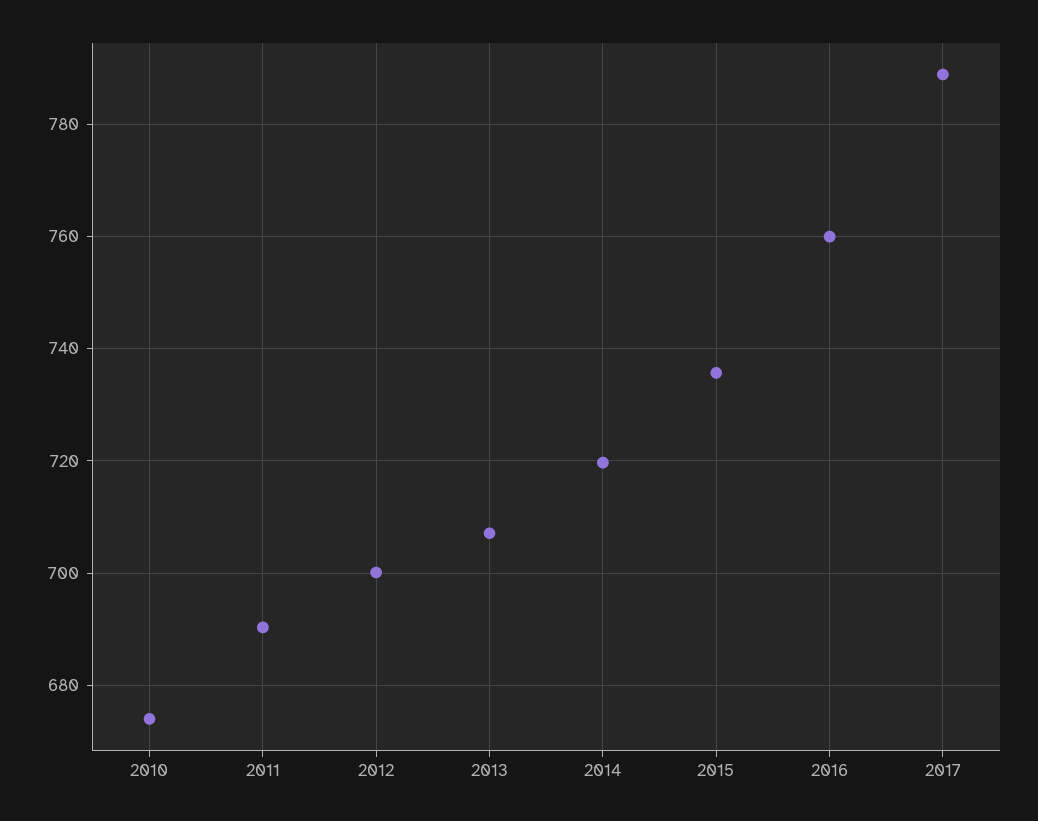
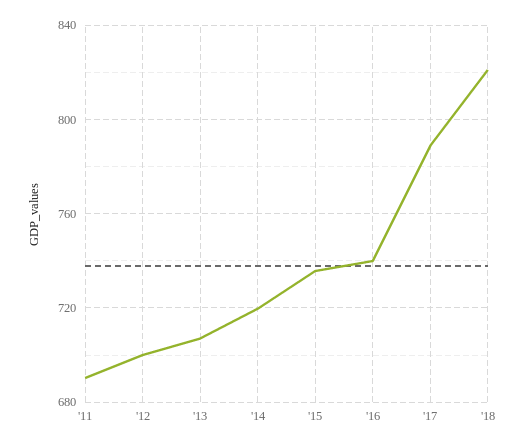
2010: 674 -> none
2016: 760 -> 740
'18: none -> 820

